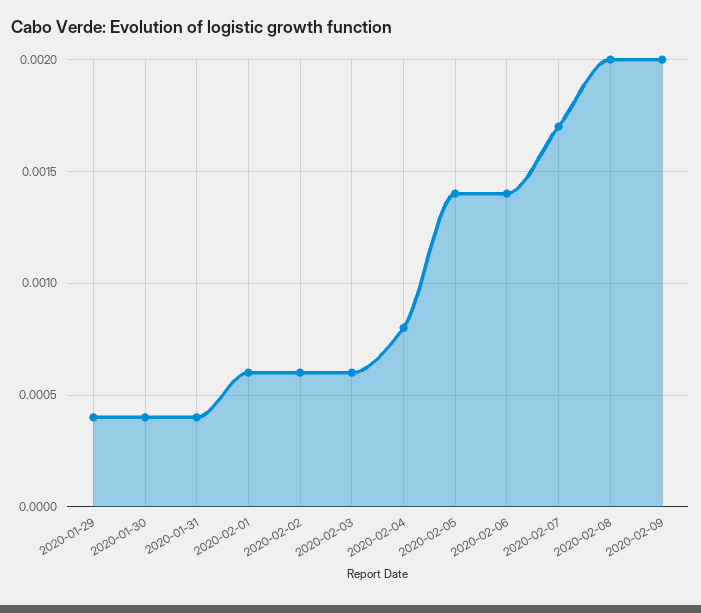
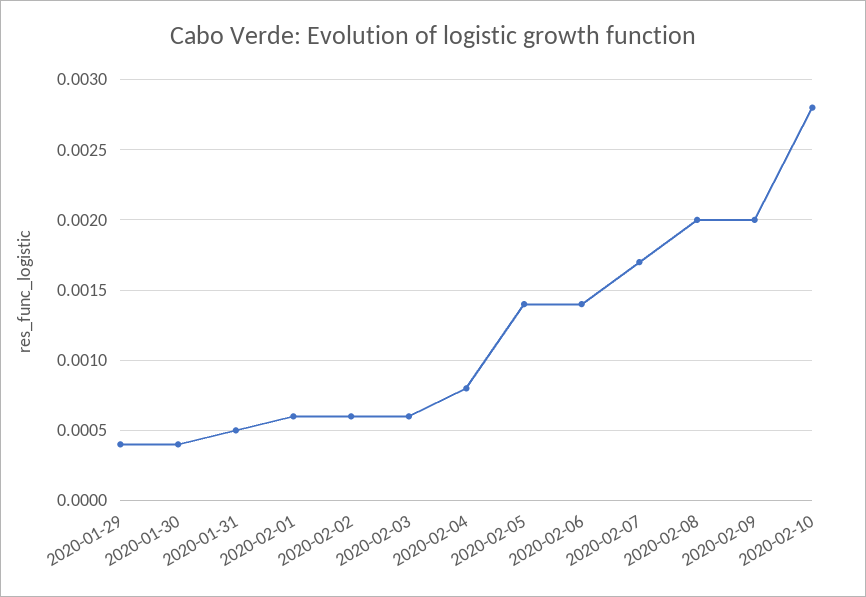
2020-01-31: 0.0004 -> 0.0005
2020-02-10: none -> 0.0028

